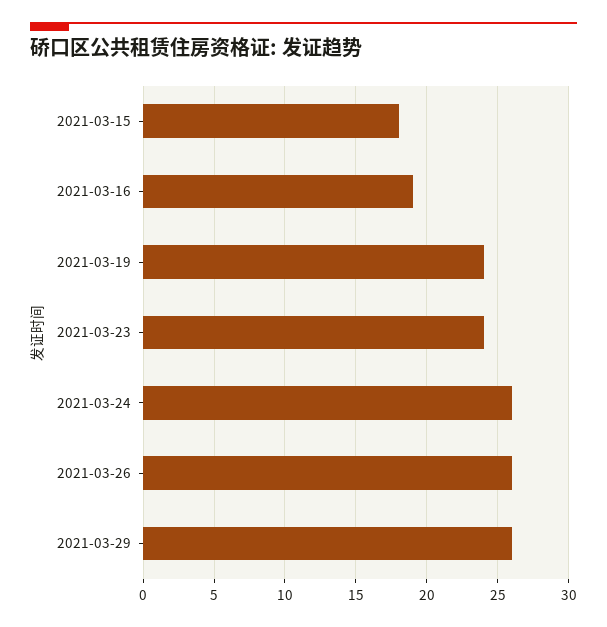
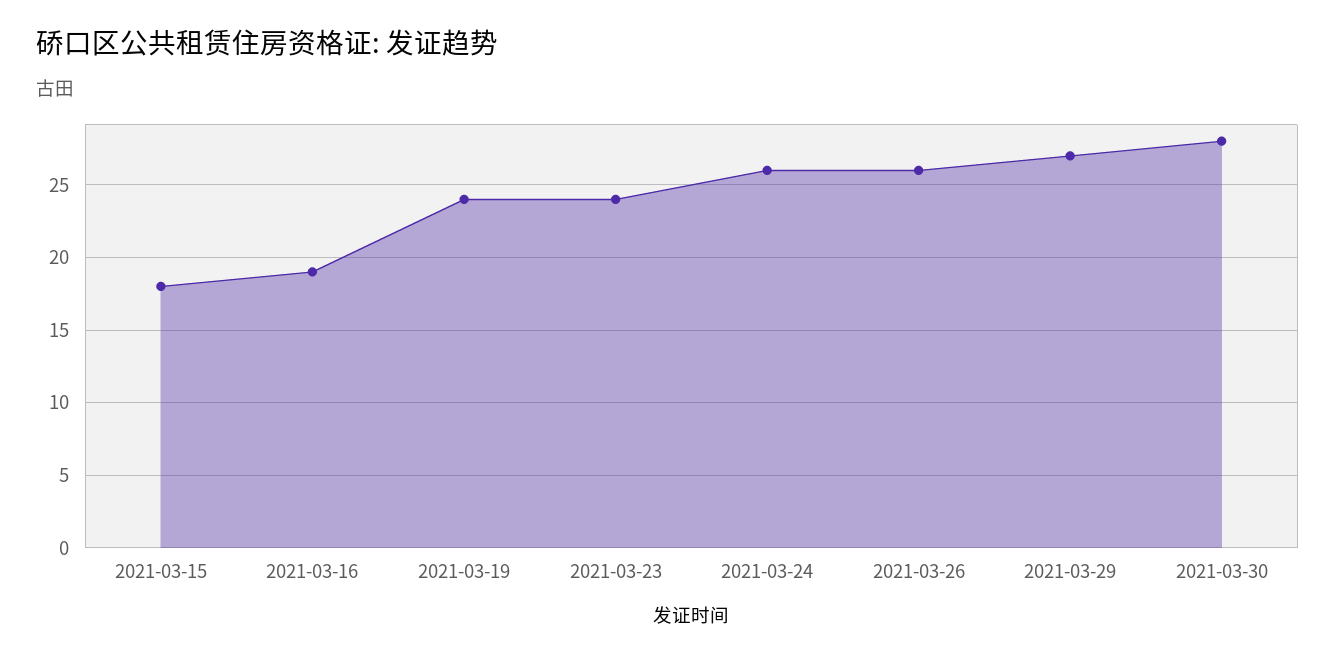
2021-03-29: 26 -> 27
2021-03-30: none -> 28

